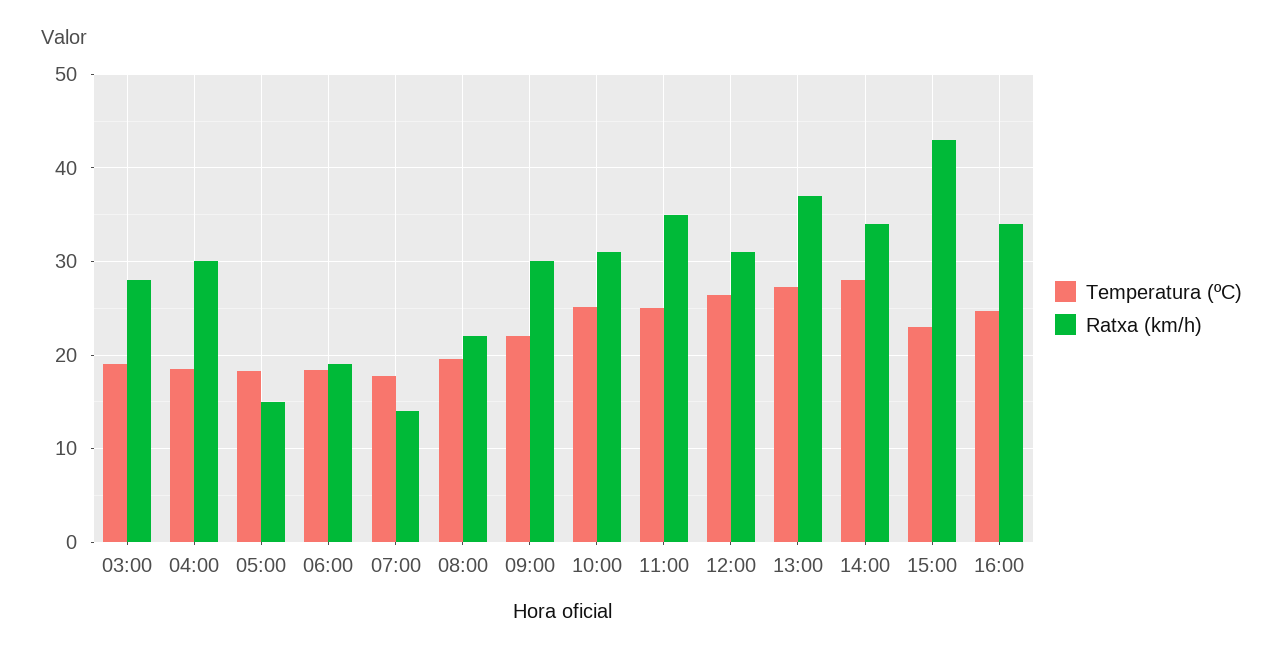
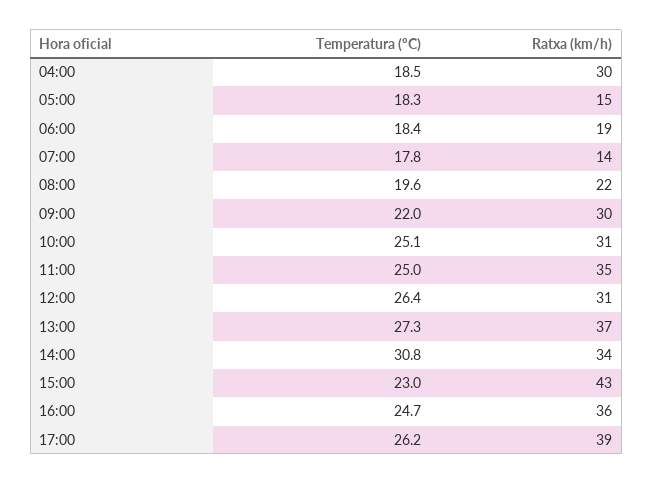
Temperatura (ºC), 03:00: 19 -> none
Ratxa (km/h), 03:00: 28 -> none
Temperatura (ºC), 14:00: 28 -> 30.8
Ratxa (km/h), 16:00: 34 -> 36
Temperatura (ºC), 17:00: none -> 26.2
Ratxa (km/h), 17:00: none -> 39

